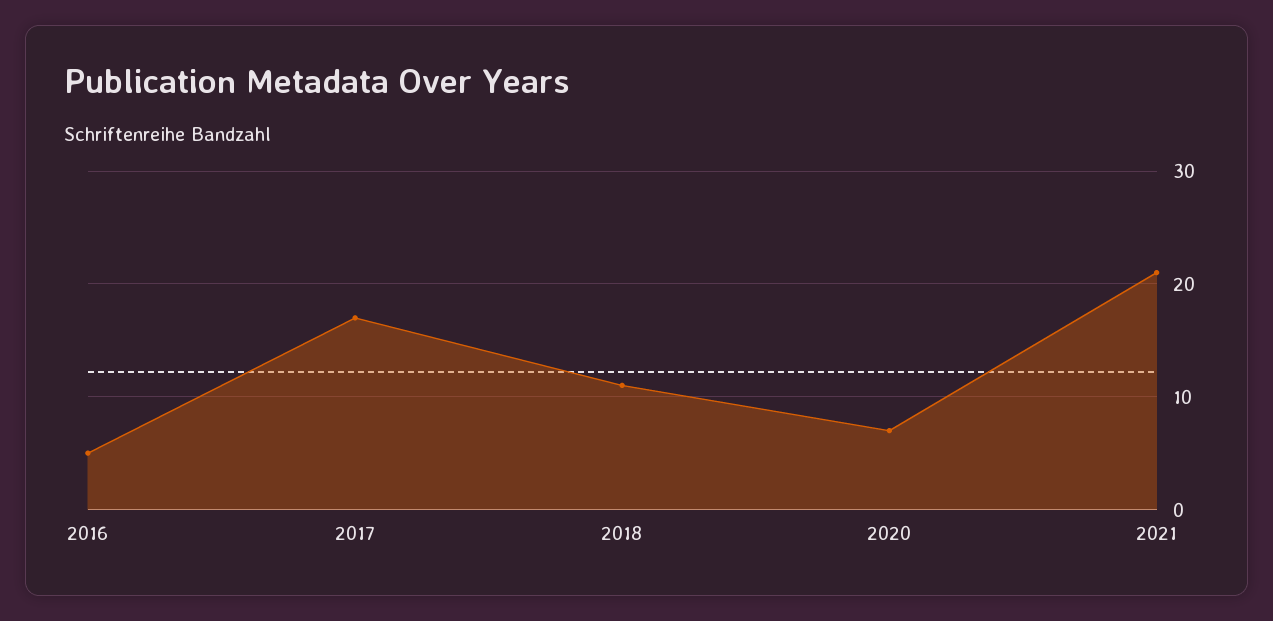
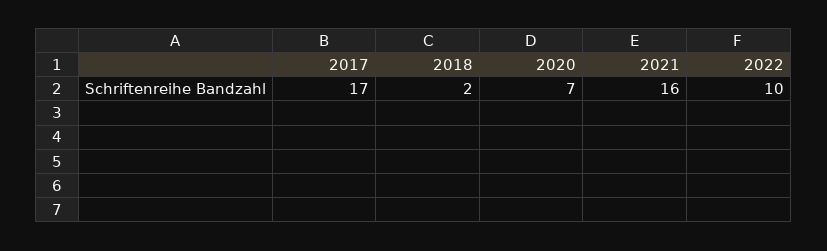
2016: 5 -> none
2018: 11 -> 2
2021: 21 -> 16
2022: none -> 10

